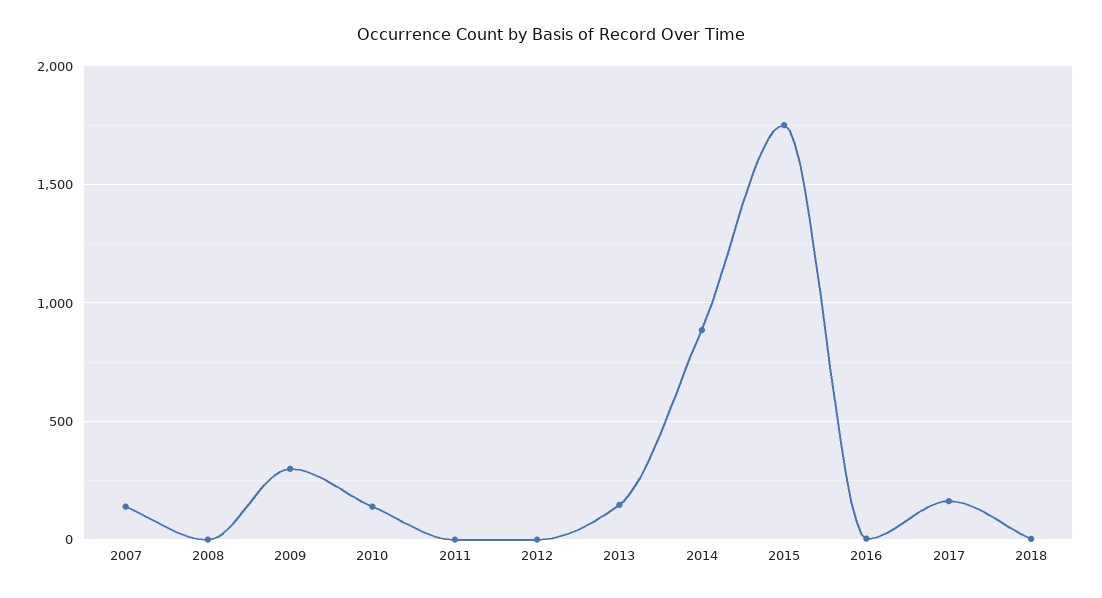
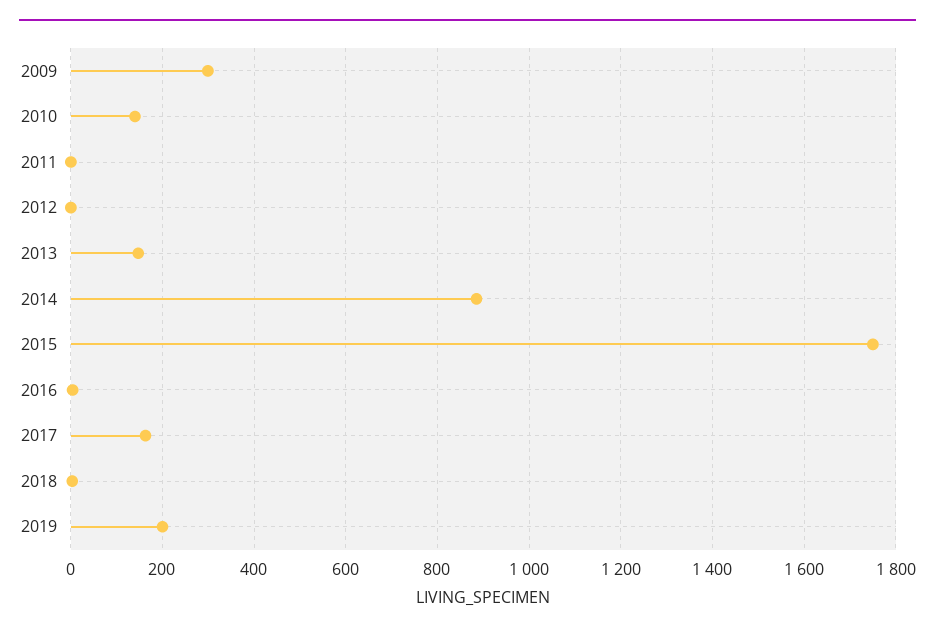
2007: 150 -> none
2008: 0 -> none
2019: none -> 200

